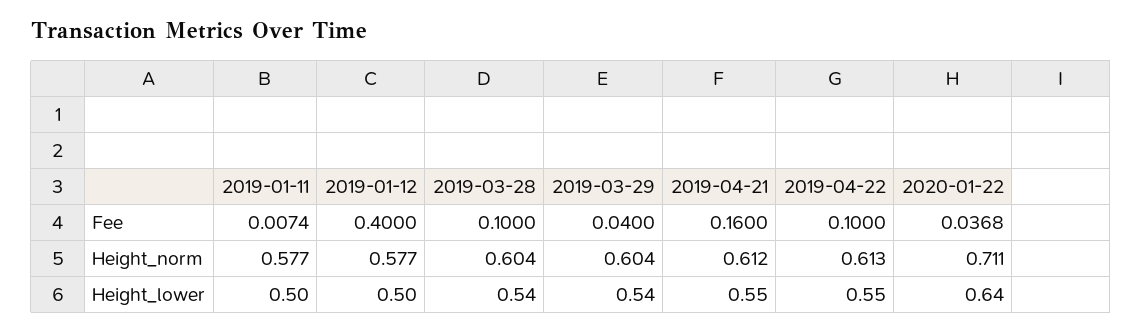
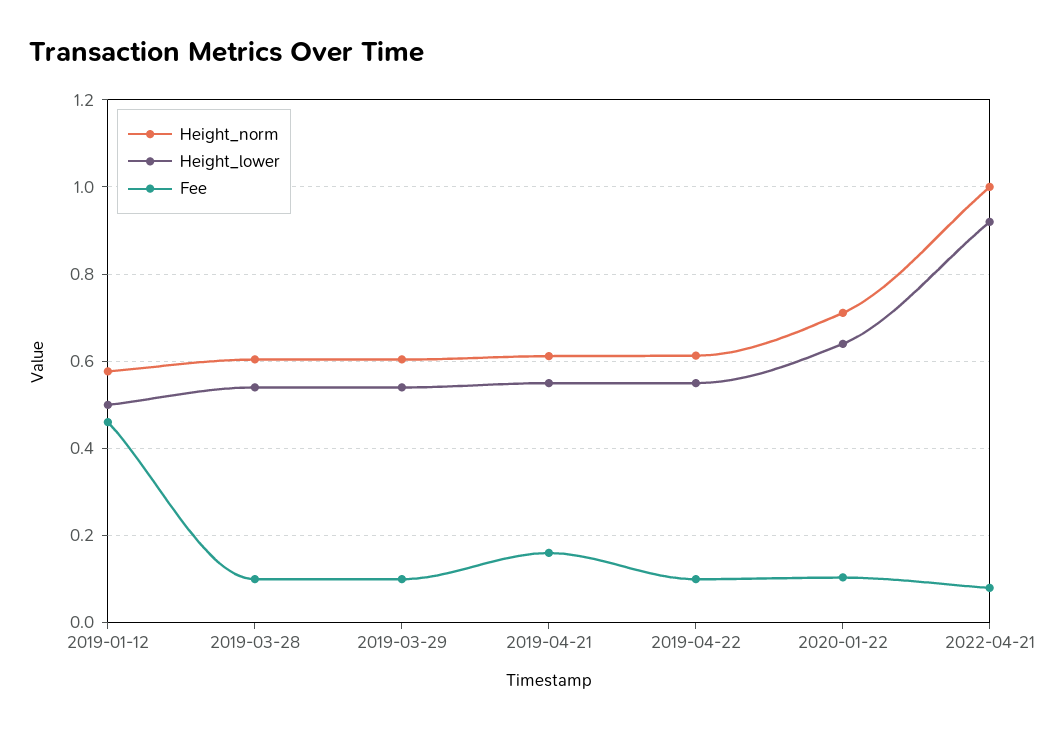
Fee, 2019-01-11: 0.0074 -> none
Fee, 2019-01-12: 0.4 -> 0.46
Fee, 2019-03-29: 0.04 -> 0.1
Fee, 2020-01-22: 0.0368 -> 0.1
Height_norm, 2019-01-11: 0.577 -> none
Height_lower, 2019-01-11: 0.5 -> none
Height_norm, 2022-04-21: none -> 1
Height_lower, 2022-04-21: none -> 0.92
Fee, 2022-04-21: none -> 0.08

